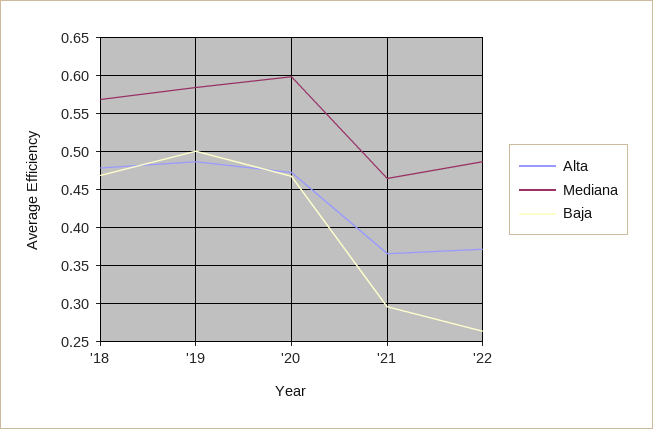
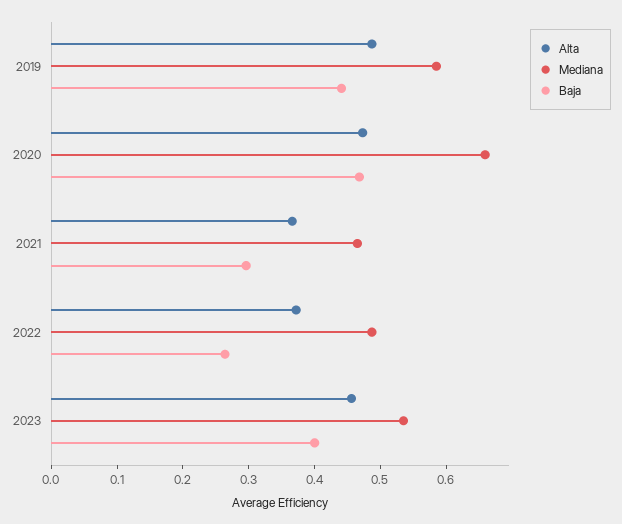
Alta, '18: 0.48 -> none
Mediana, '18: 0.57 -> none
Baja, '18: 0.47 -> none
Baja, '19: 0.5 -> 0.44
Mediana, '20: 0.6 -> 0.66
Alta, 2023: none -> 0.46
Mediana, 2023: none -> 0.54
Baja, 2023: none -> 0.4

